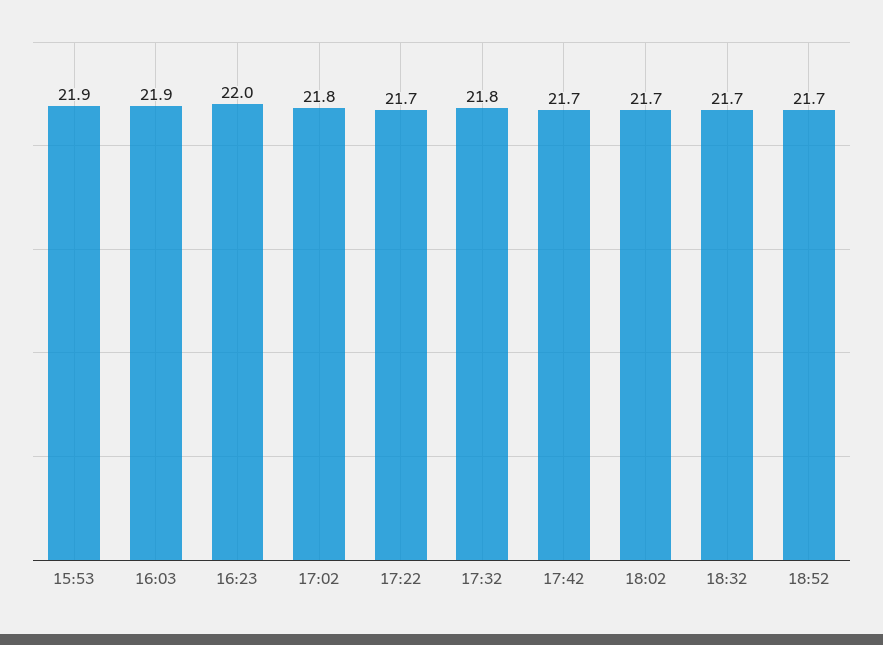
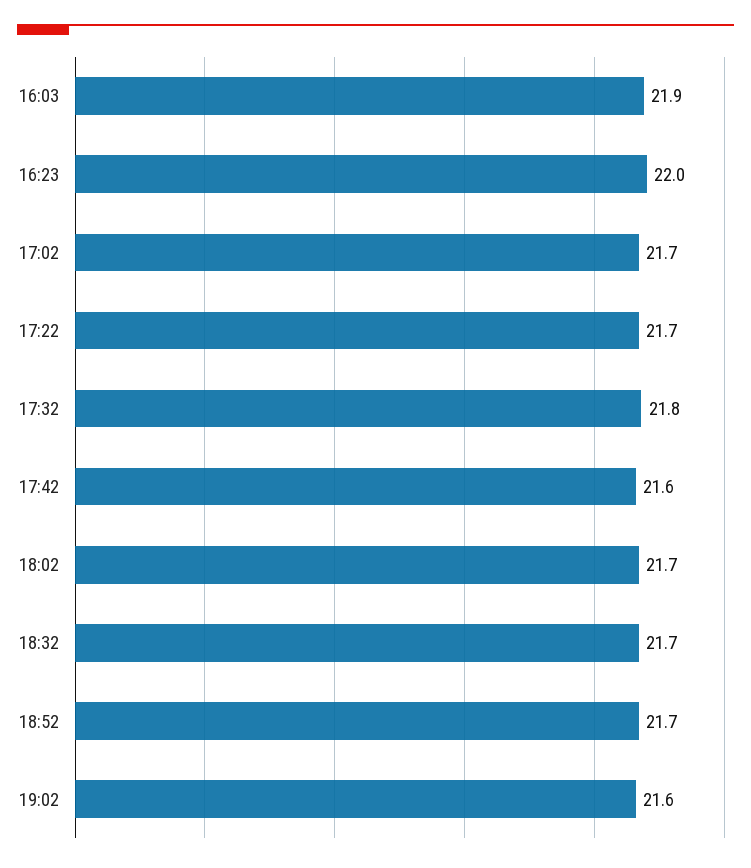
15:53: 21.9 -> none
17:02: 21.8 -> 21.7
17:42: 21.7 -> 21.6
19:02: none -> 21.6

